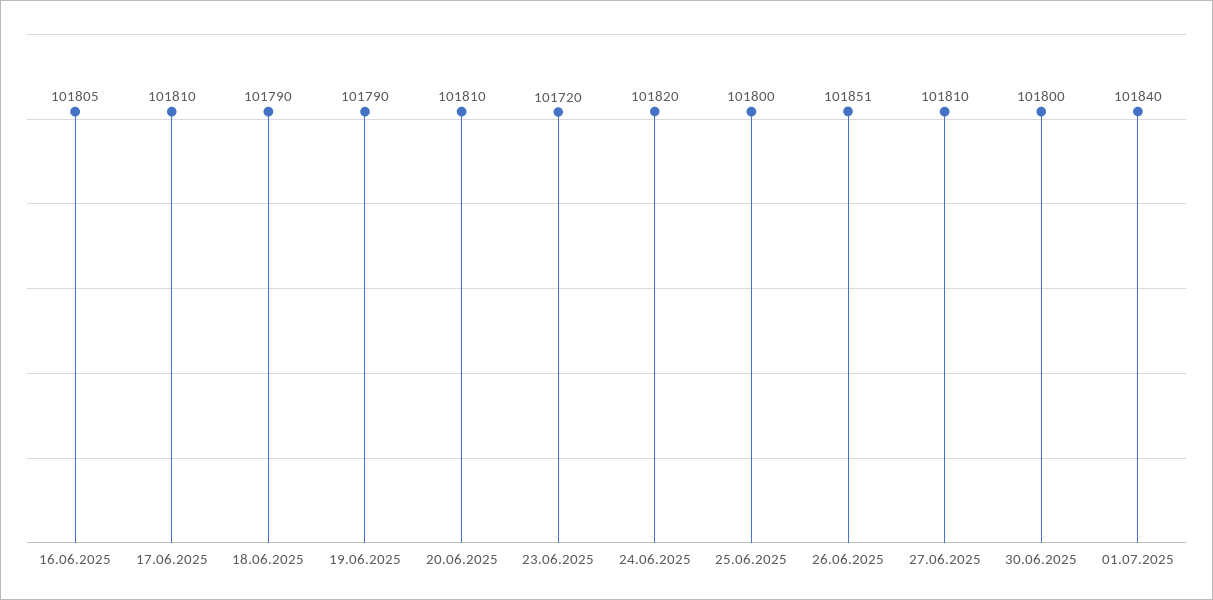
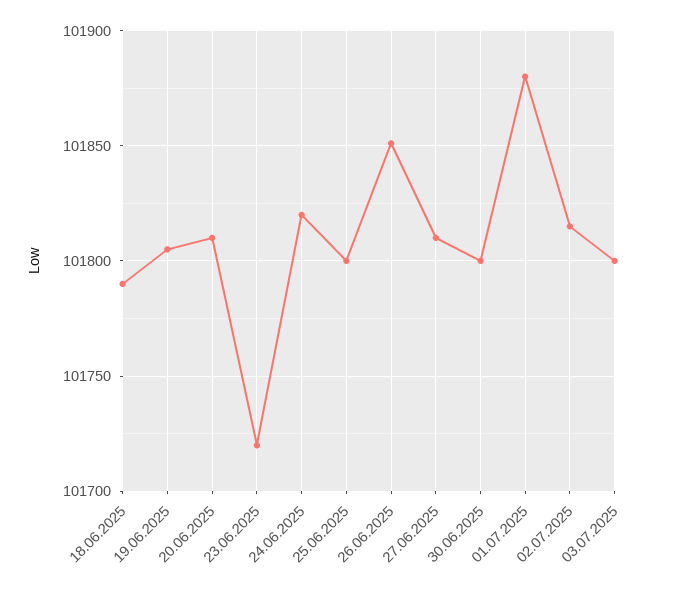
16.06.2025: 101805 -> none
17.06.2025: 101810 -> none
19.06.2025: 101790 -> 101805
01.07.2025: 101840 -> 101880
02.07.2025: none -> 101815
03.07.2025: none -> 101800

